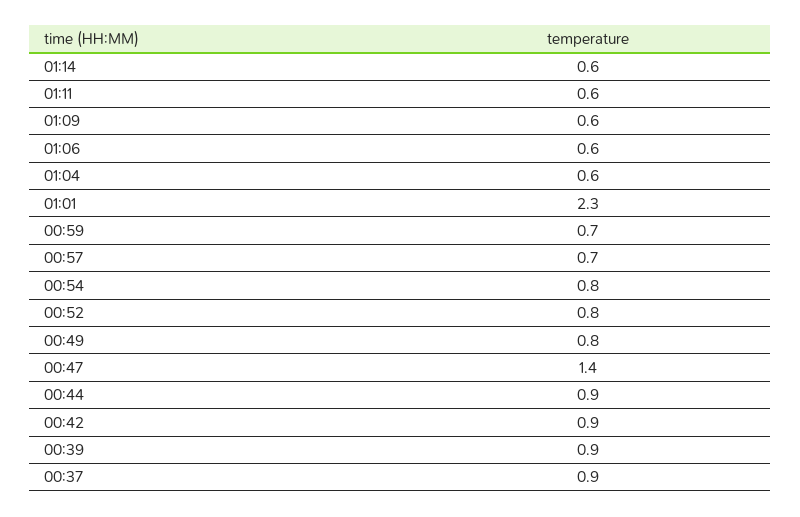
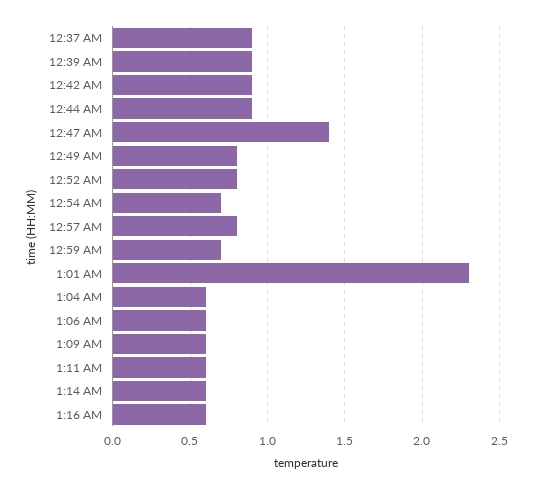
00:57: 0.7 -> 0.8
00:54: 0.8 -> 0.7
1:16 AM: none -> 0.6

